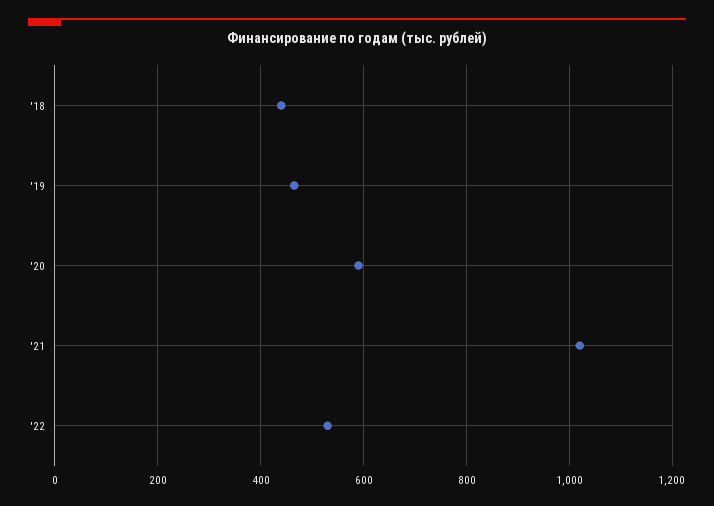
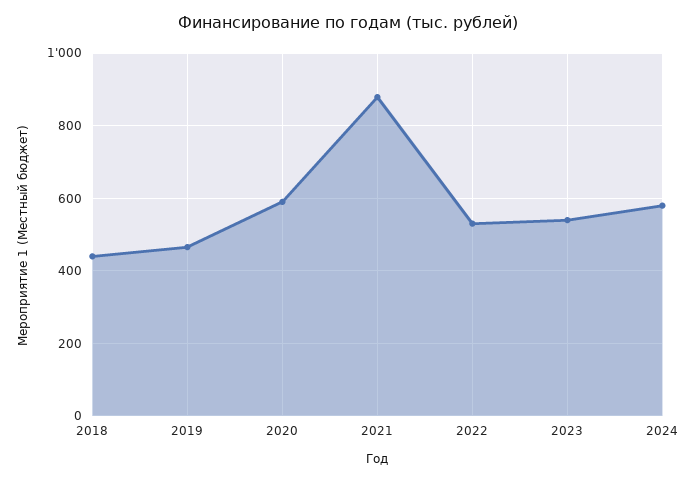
'21: 1020 -> 880
2023: none -> 540
2024: none -> 580

